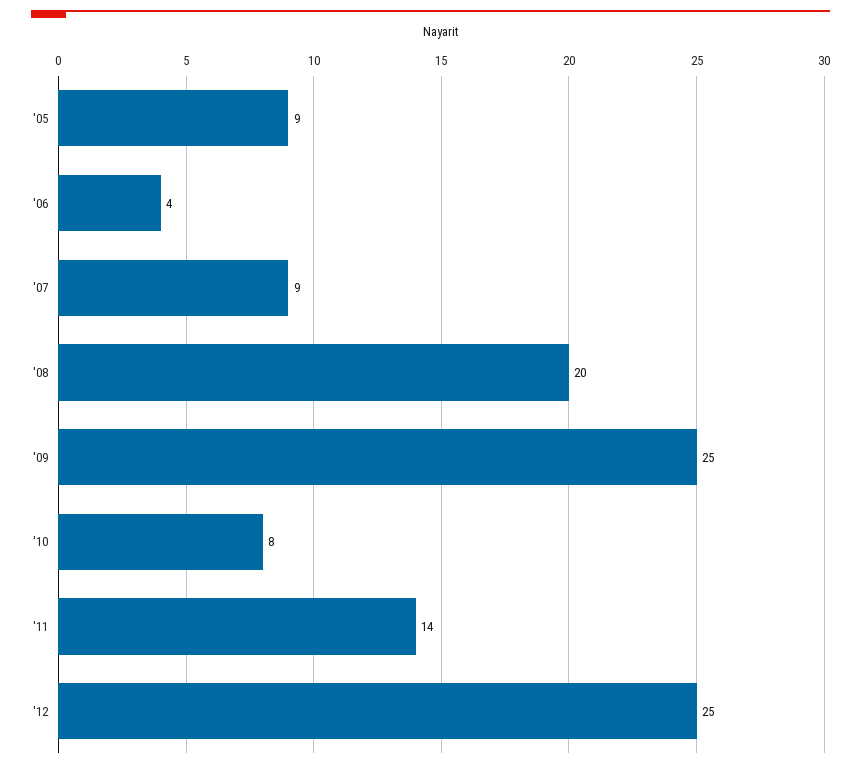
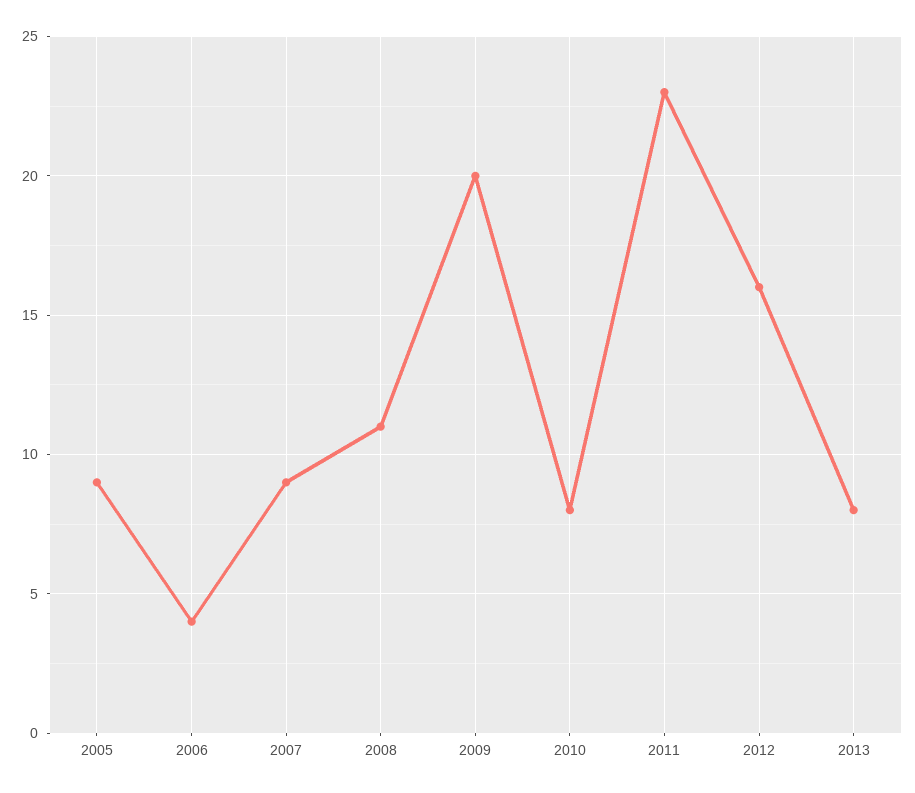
'08: 20 -> 11
'09: 25 -> 20
'11: 14 -> 23
'12: 25 -> 16
2013: none -> 8

